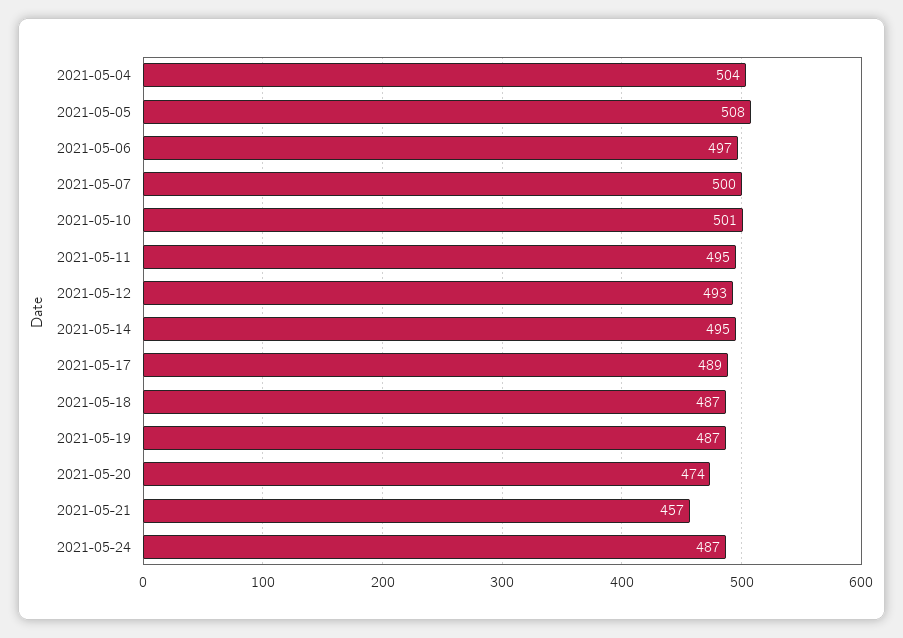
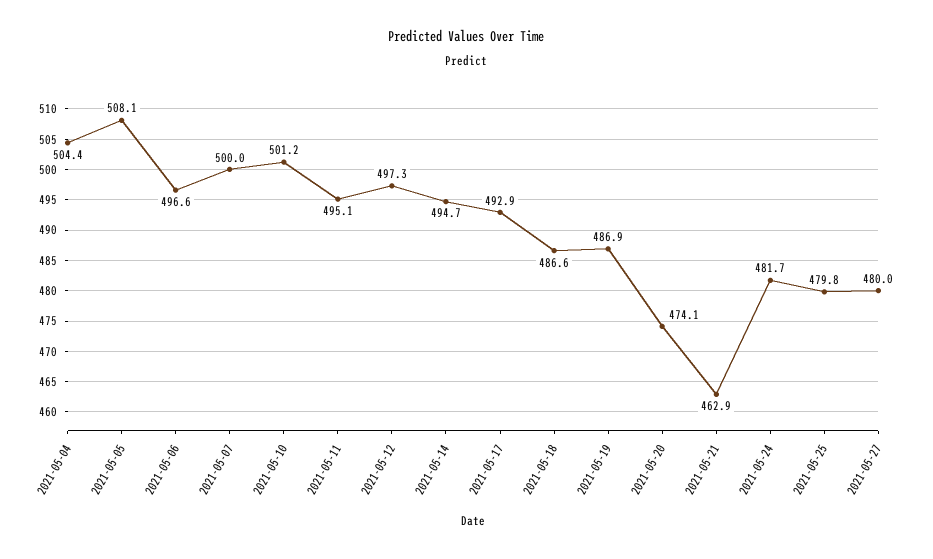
2021-05-12: 493 -> 497.3
2021-05-17: 489 -> 492.9
2021-05-21: 457 -> 462.9
2021-05-24: 487 -> 481.7
2021-05-25: none -> 479.8
2021-05-27: none -> 480

